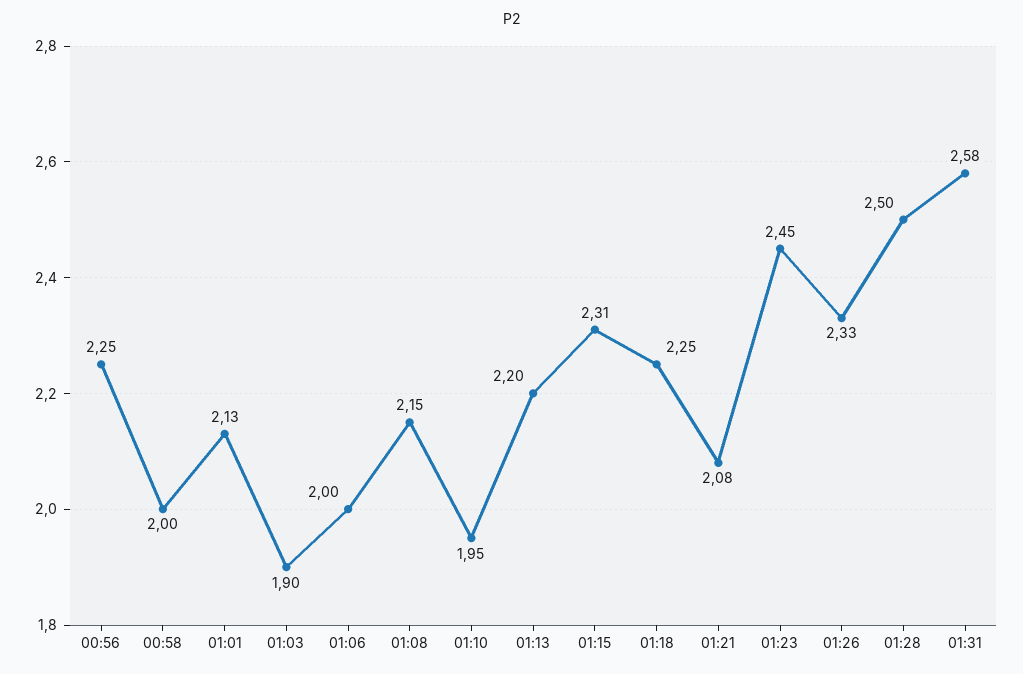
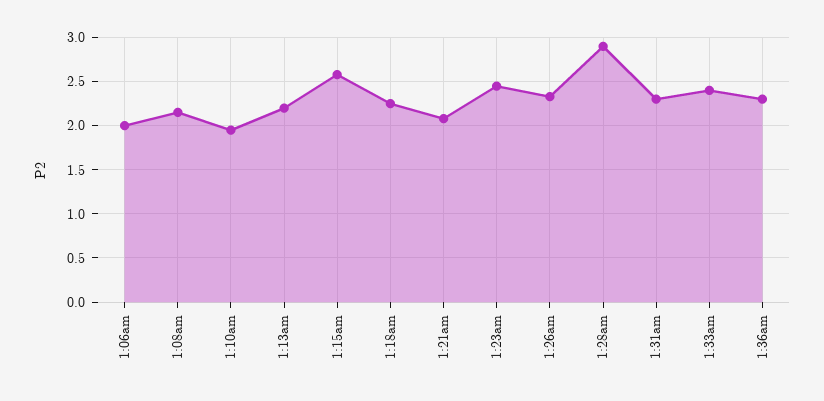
00:56: 2.25 -> none
00:58: 2 -> none
01:01: 2.13 -> none
01:03: 1.9 -> none
01:15: 2.31 -> 2.6
01:28: 2.5 -> 2.9
01:31: 2.58 -> 2.3
1:33am: none -> 2.4
1:36am: none -> 2.3

